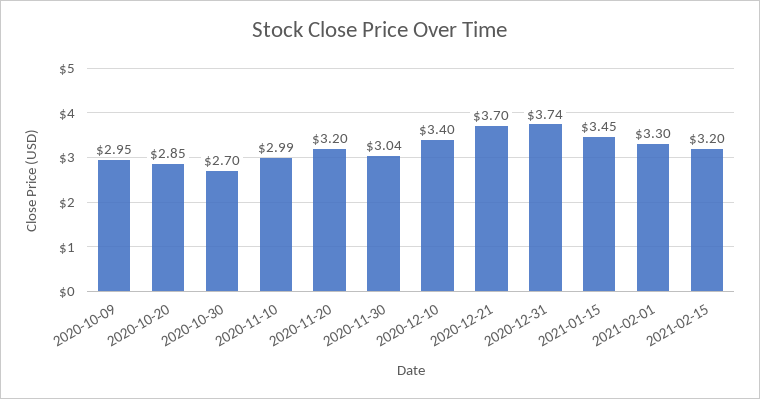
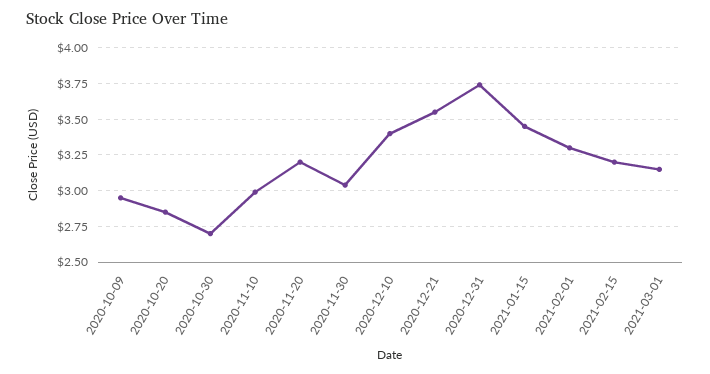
2020-12-21: 3.7 -> 3.55
2021-03-01: none -> 3.15

